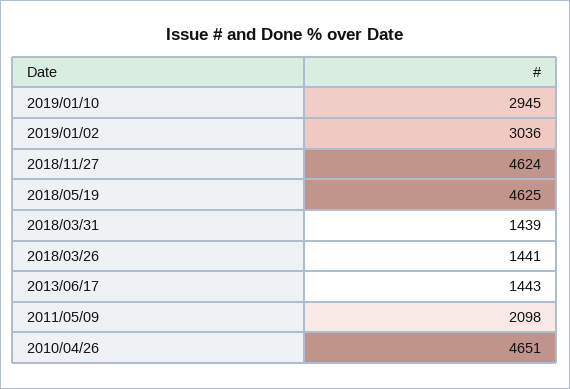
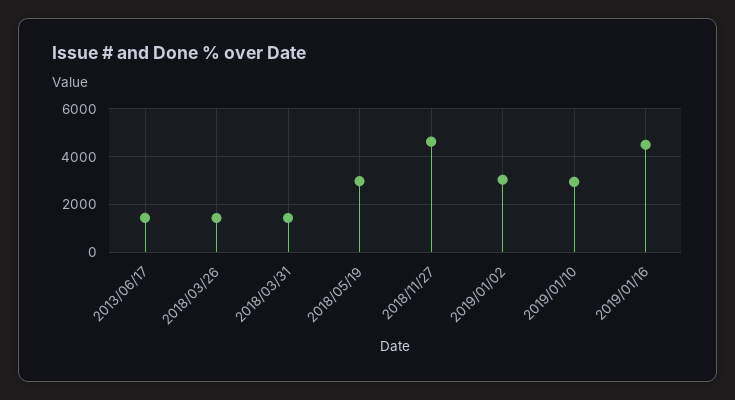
2018/05/19: 4625 -> 3000
2011/05/09: 2098 -> none
2010/04/26: 4651 -> none
2019/01/16: none -> 4500

